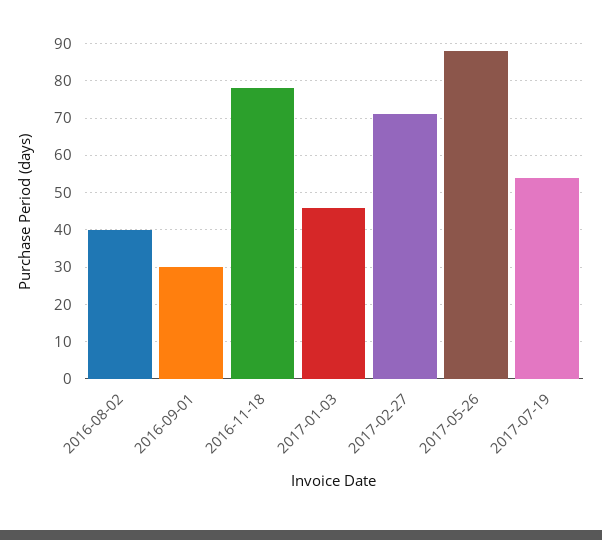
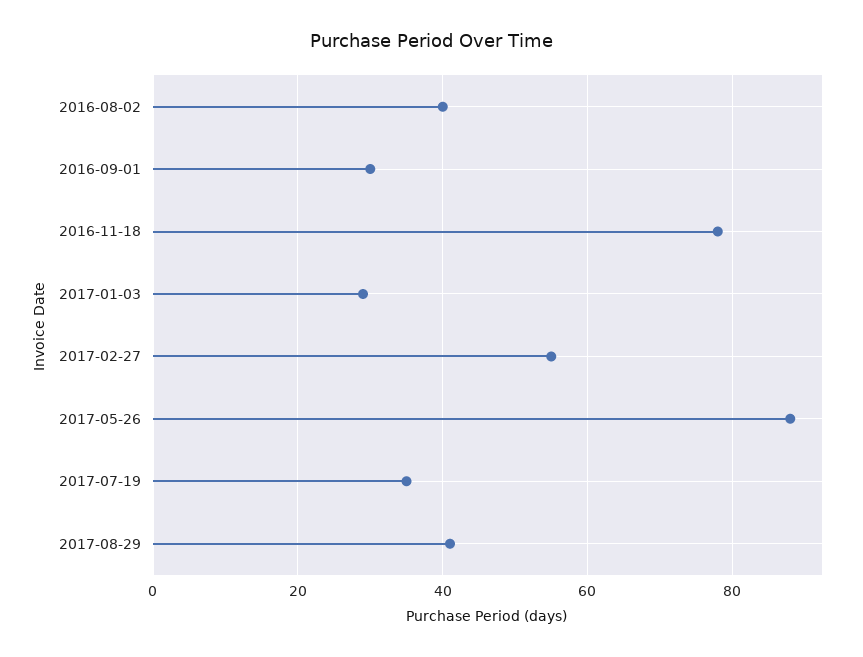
2017-01-03: 45 -> 30
2017-02-27: 70 -> 55
2017-07-19: 55 -> 35
2017-08-29: none -> 40

